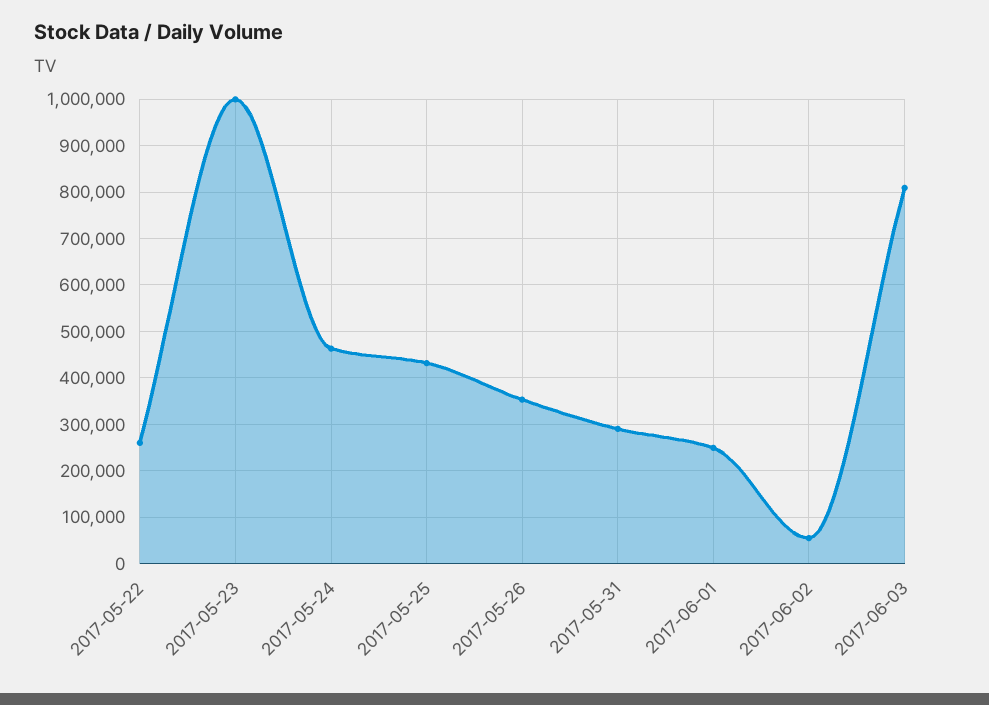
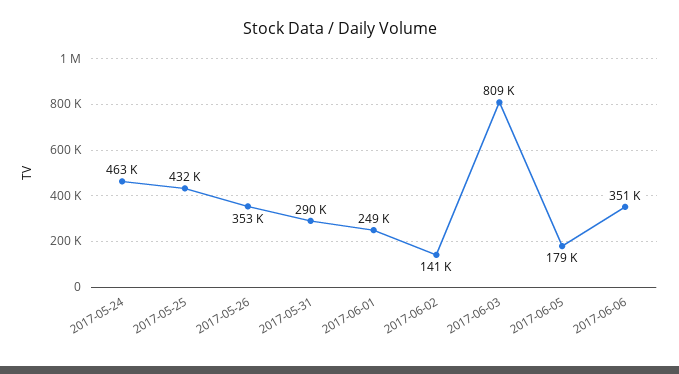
2017-05-22: 260000 -> none
2017-05-23: 1000000 -> none
2017-06-02: 60000 -> 141000
2017-06-05: none -> 179000
2017-06-06: none -> 351000

